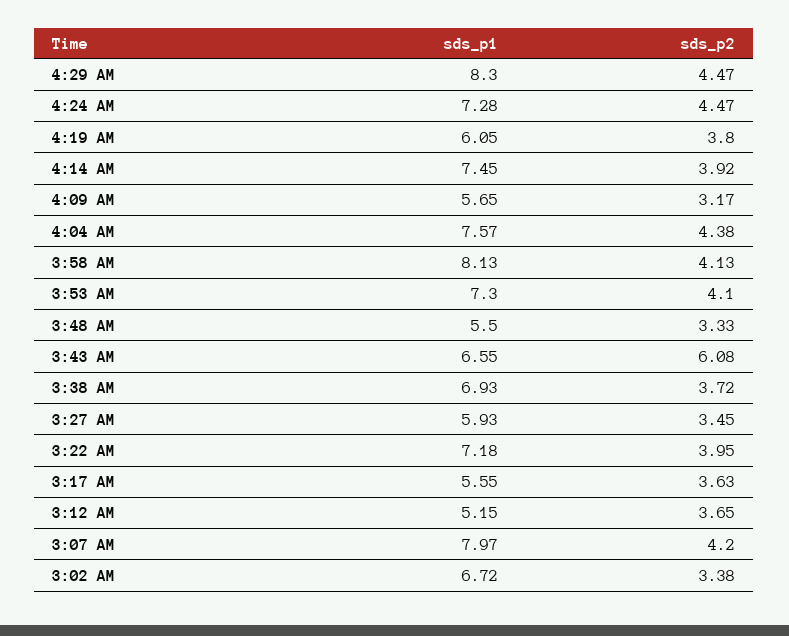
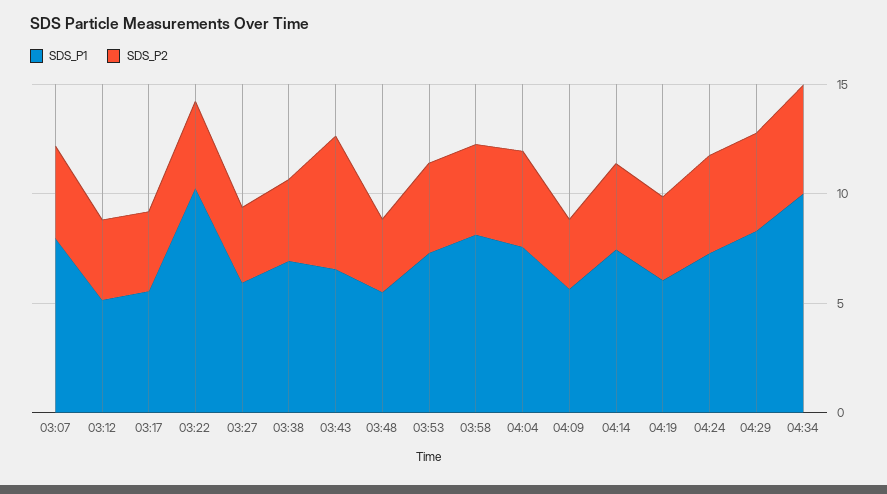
sds_p1, 3:22 AM: 7.18 -> 10
sds_p1, 3:02 AM: 6.72 -> none
sds_p2, 3:02 AM: 3.38 -> none
sds_p1, 04:34: none -> 10
sds_p2, 04:34: none -> 5

